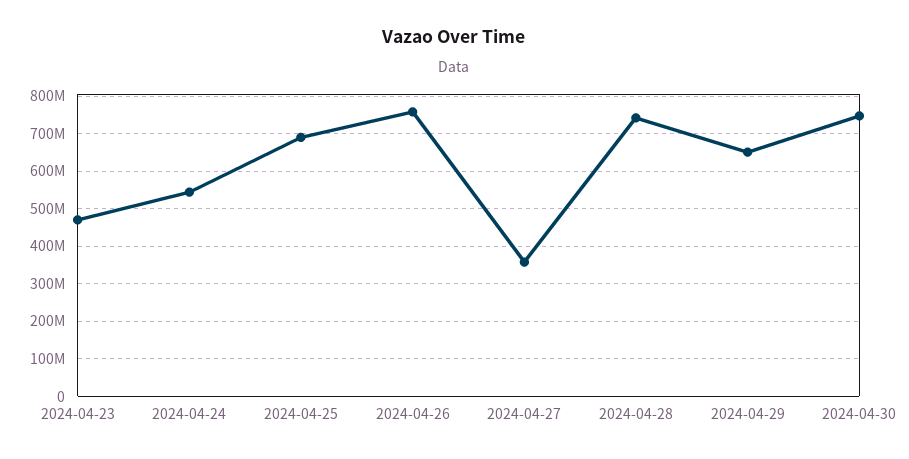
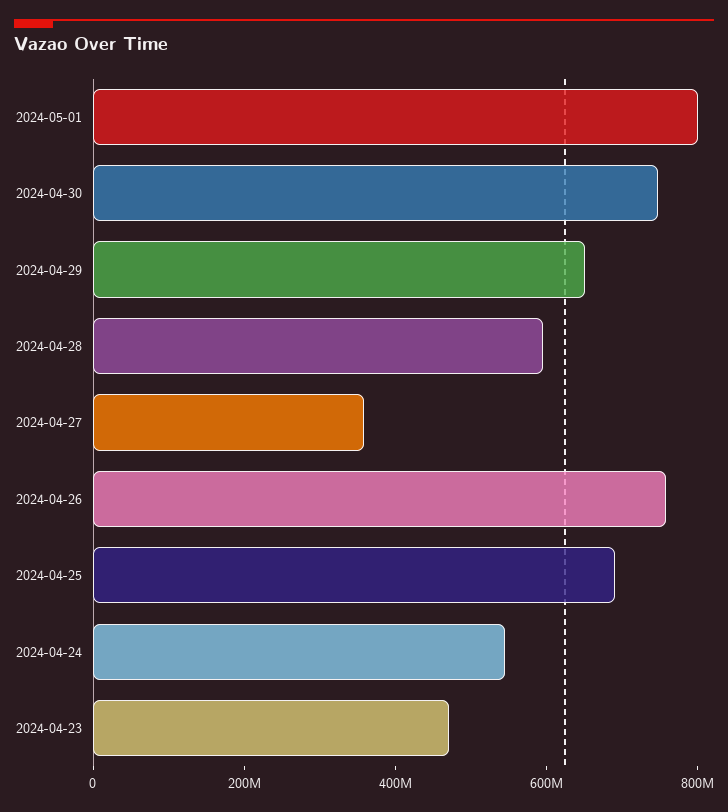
2024-04-28: 740000000 -> 600000000
2024-05-01: none -> 800000000

